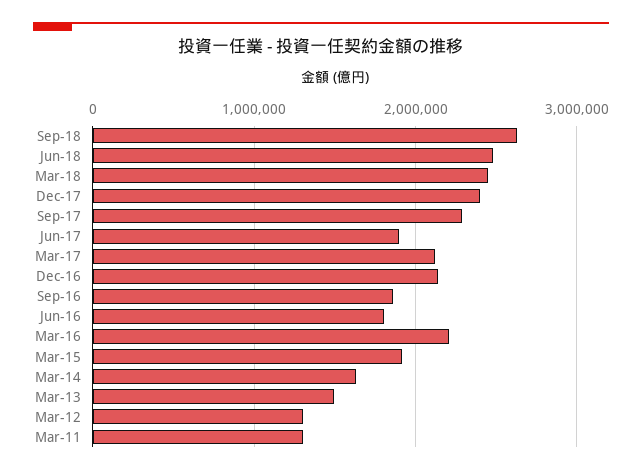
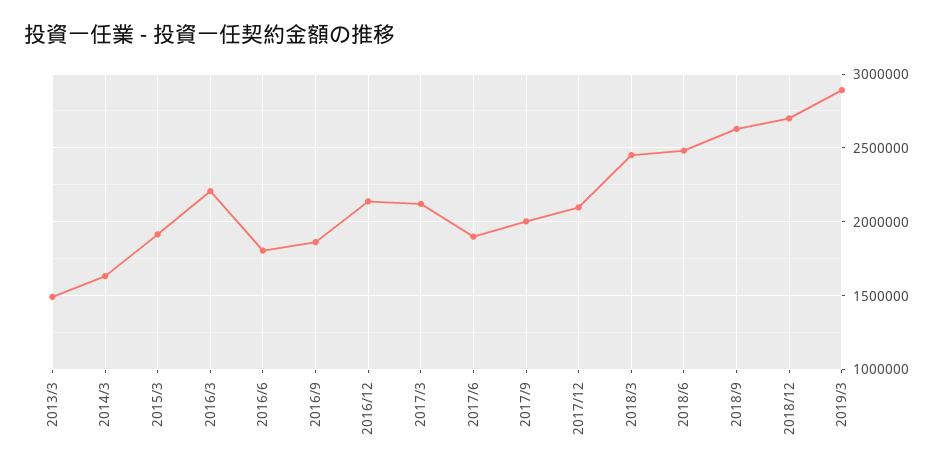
Dec-17: 2400000 -> 2100000
Sep-17: 2300000 -> 2000000
Mar-12: 1300000 -> none
Mar-11: 1300000 -> none
2018/12: none -> 2700000
2019/3: none -> 2900000

